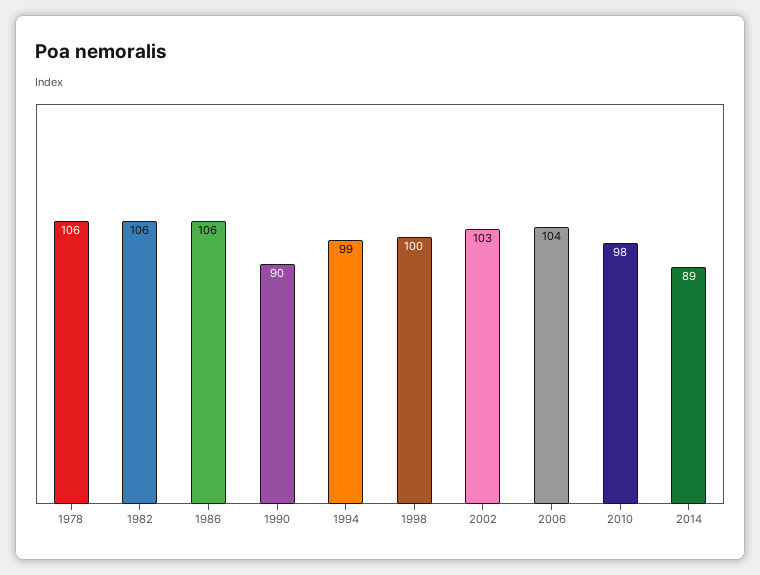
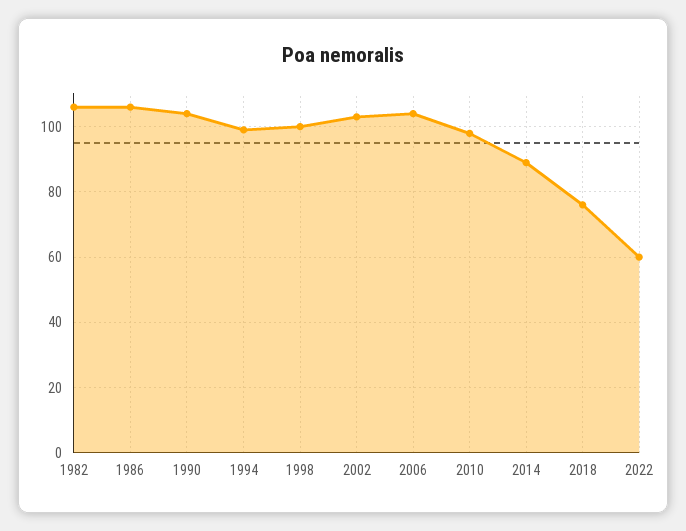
1978: 106 -> none
1990: 90 -> 105
2018: none -> 75
2022: none -> 60

